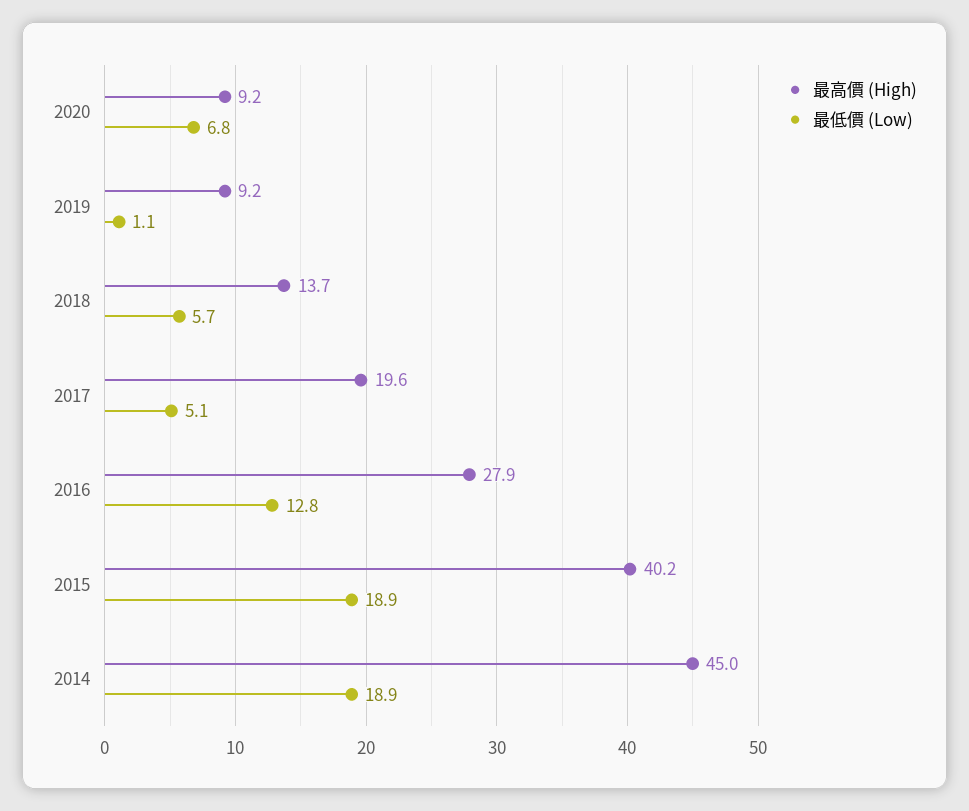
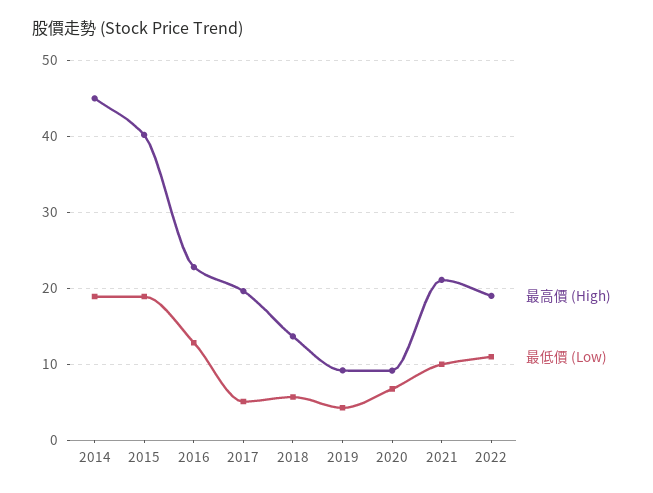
最低價 (Low), 2019: 1.1 -> 4
最高價 (High), 2016: 27.9 -> 23
最高價 (High), 2021: none -> 21
最低價 (Low), 2021: none -> 10
最高價 (High), 2022: none -> 19
最低價 (Low), 2022: none -> 11

